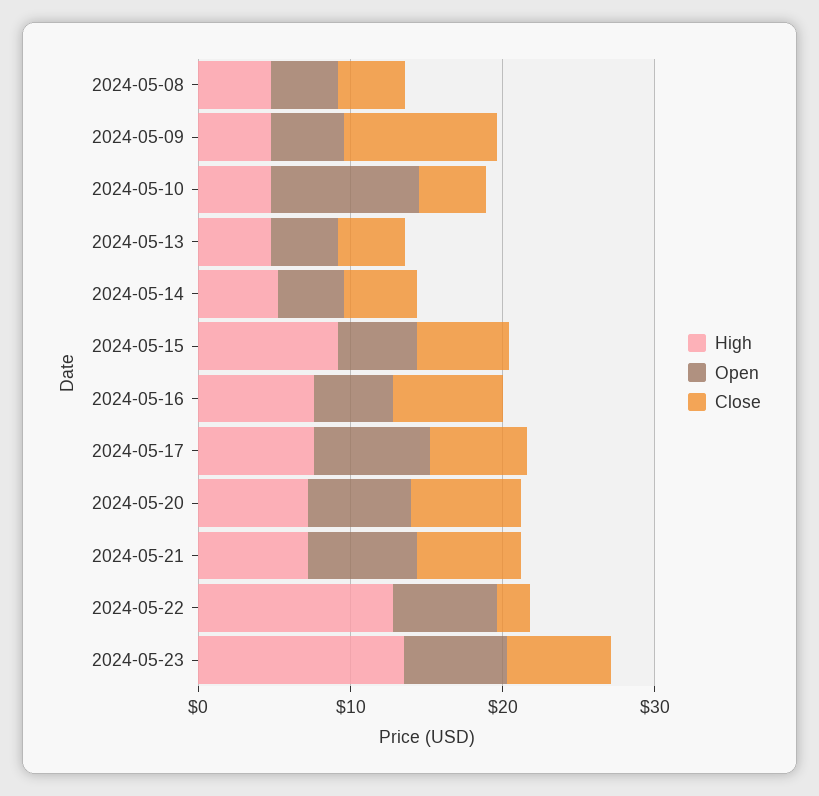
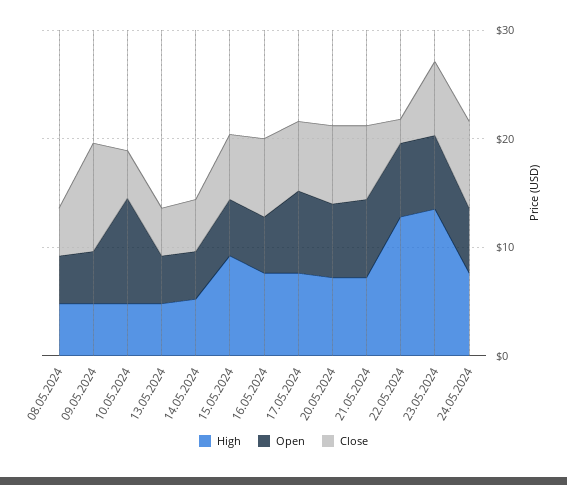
High, 24.05.2024: none -> 8
Open, 24.05.2024: none -> 6
Close, 24.05.2024: none -> 8

